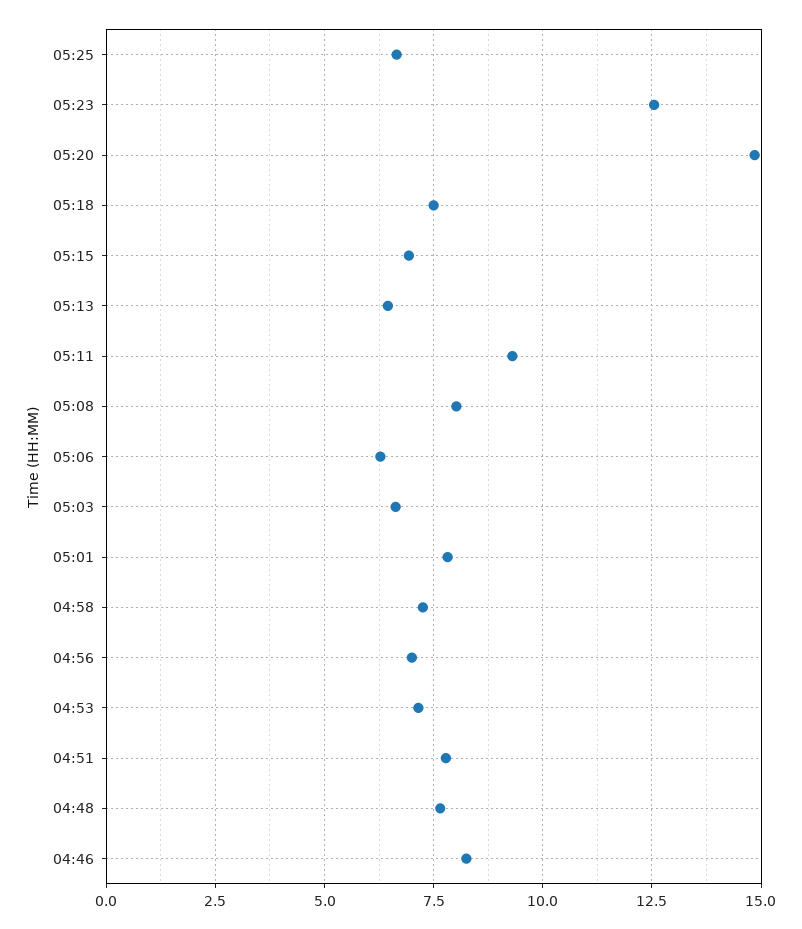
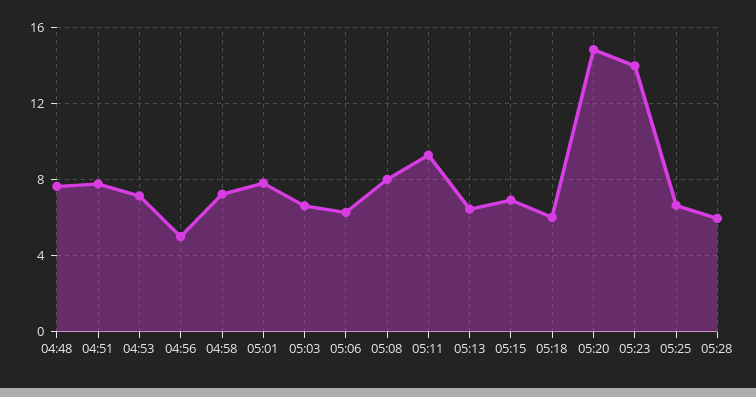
05:23: 12.5 -> 14
05:18: 7.5 -> 6
04:56: 7 -> 5
04:46: 8.25 -> none
05:28: none -> 6

